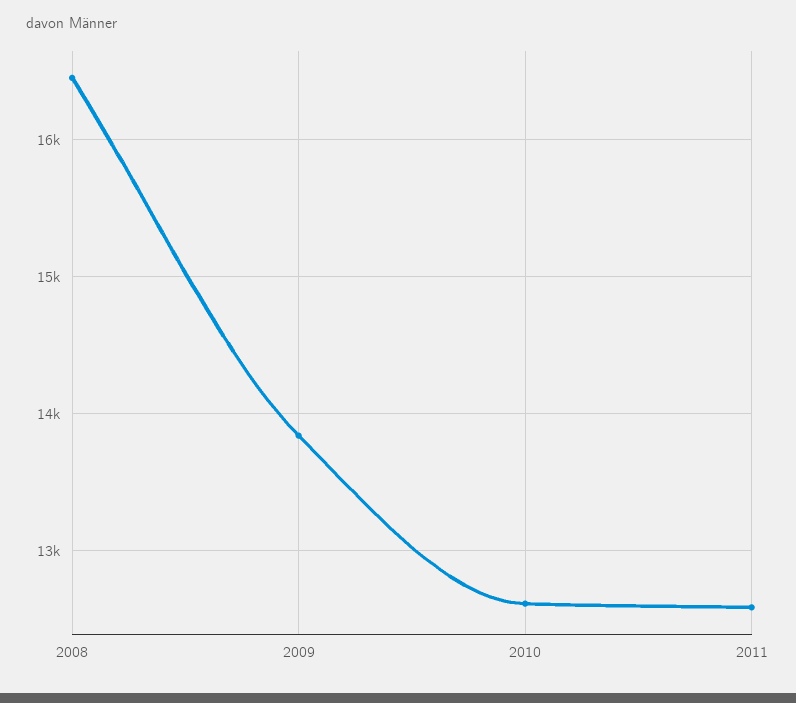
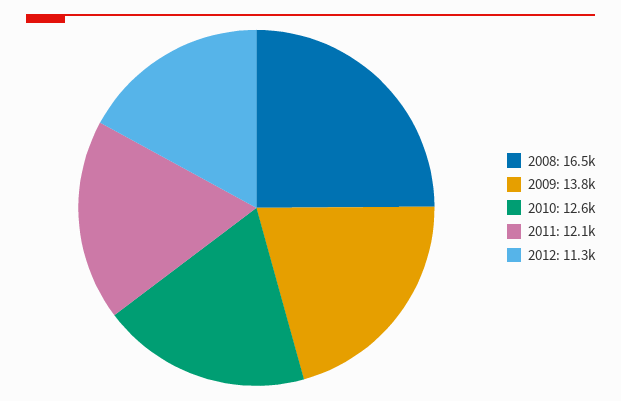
2011: 12600 -> 12100
2012: none -> 11300

